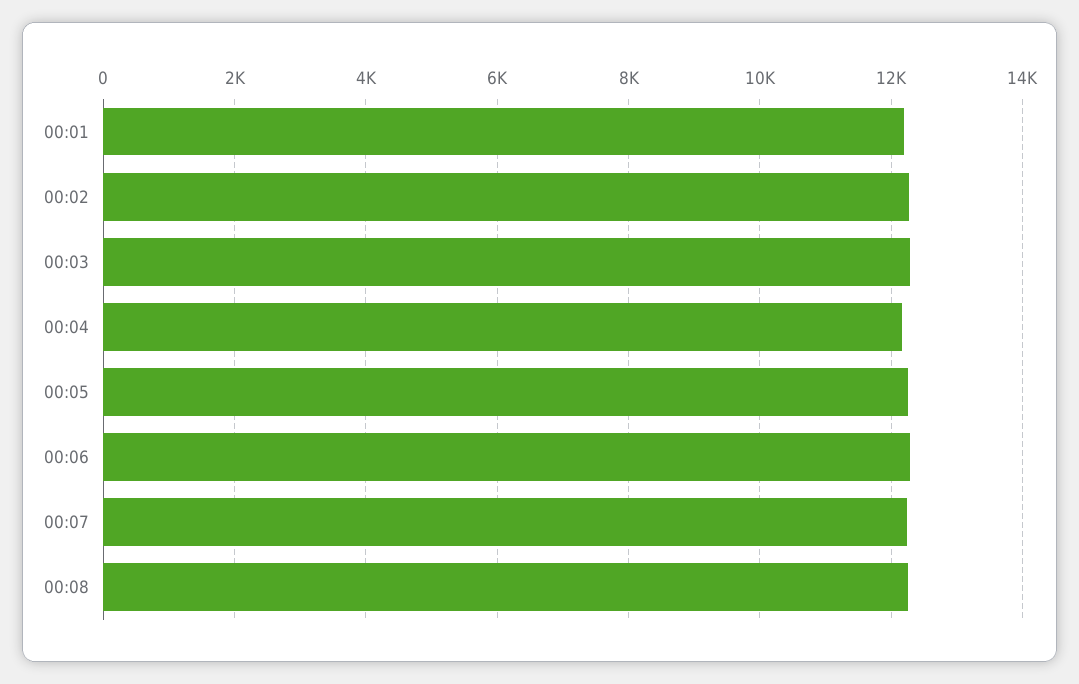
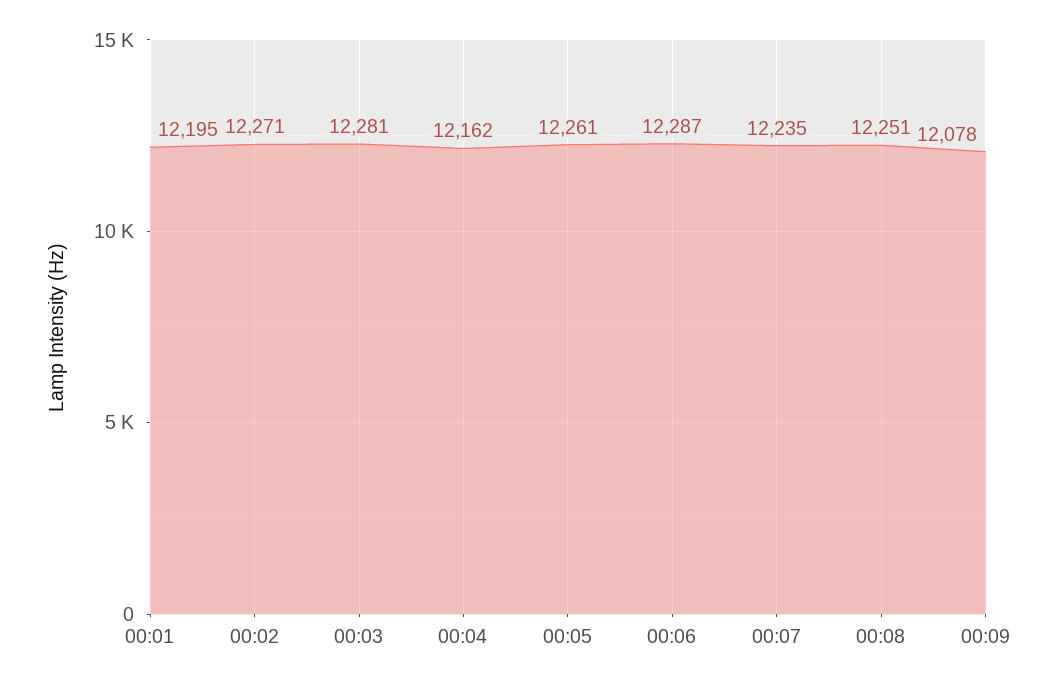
00:09: none -> 12078

